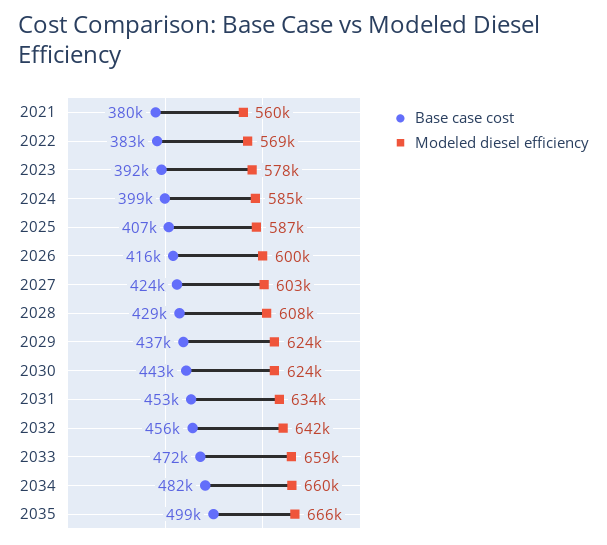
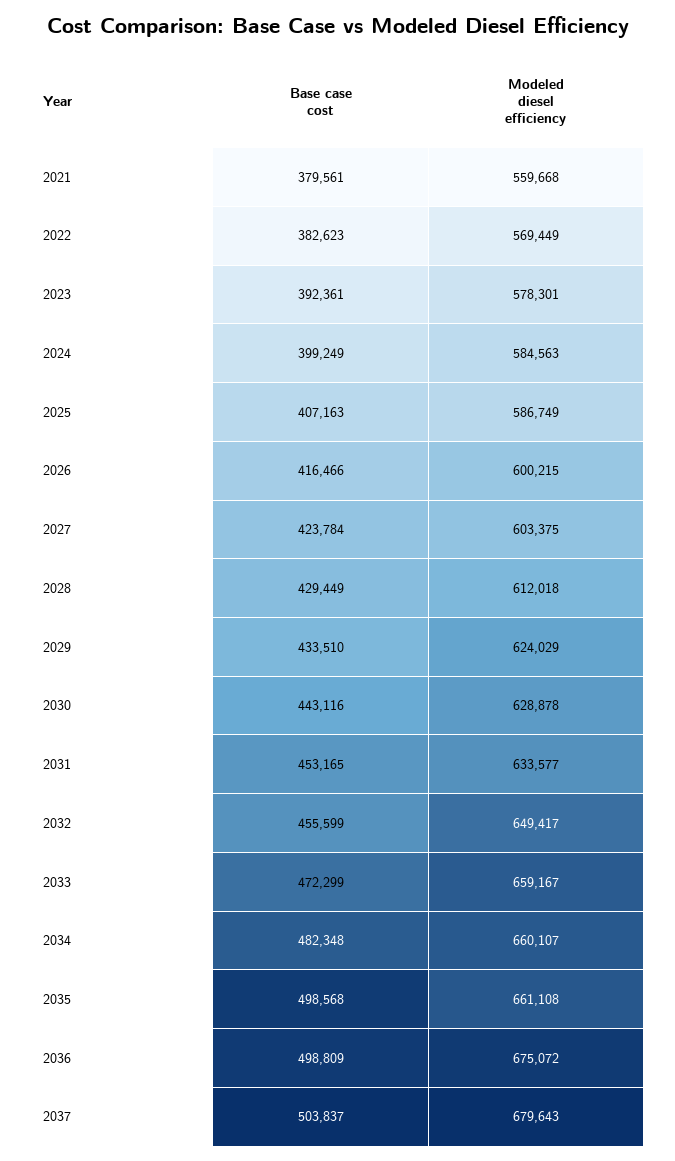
Modeled diesel efficiency, 2028: 608000 -> 612018
Base case cost, 2029: 437000 -> 433510
Modeled diesel efficiency, 2030: 624000 -> 628878
Modeled diesel efficiency, 2032: 642000 -> 649417
Modeled diesel efficiency, 2035: 666000 -> 661108
Base case cost, 2036: none -> 498809
Modeled diesel efficiency, 2036: none -> 675072
Base case cost, 2037: none -> 503837
Modeled diesel efficiency, 2037: none -> 679643

